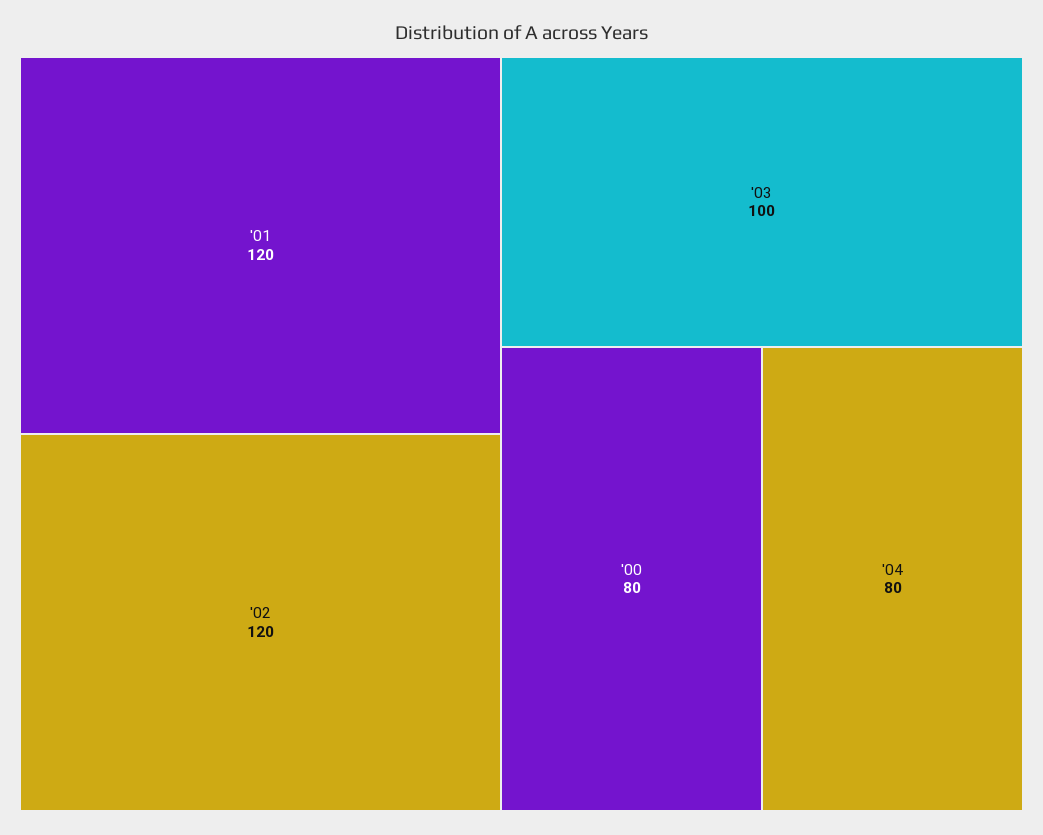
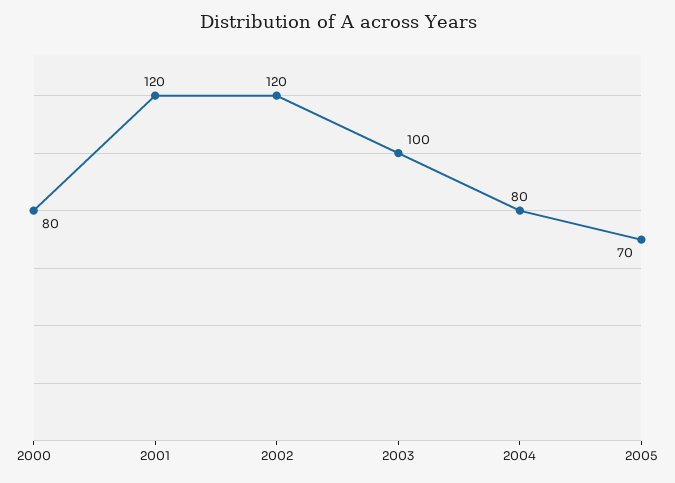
2005: none -> 70

